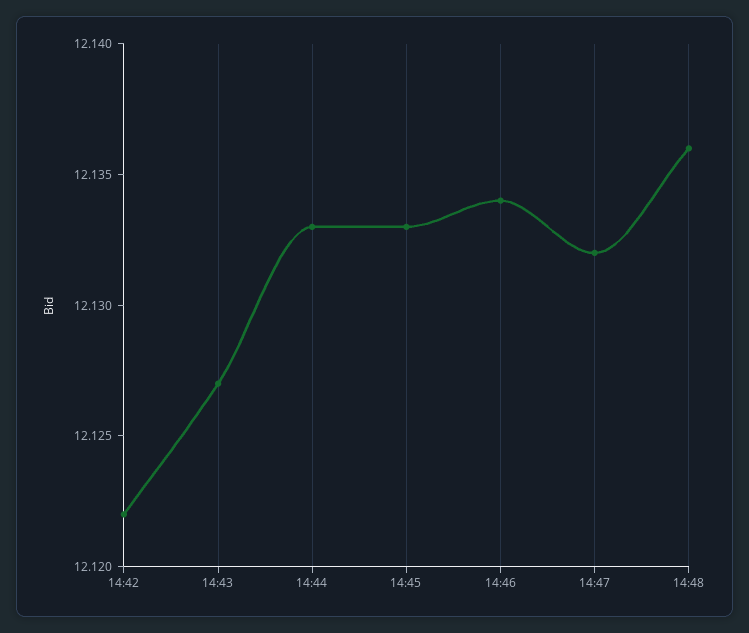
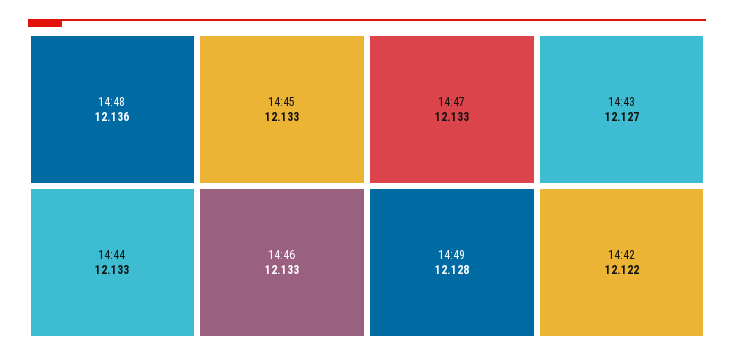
14:46: 12.134 -> 12.133
14:47: 12.132 -> 12.133
14:49: none -> 12.128

